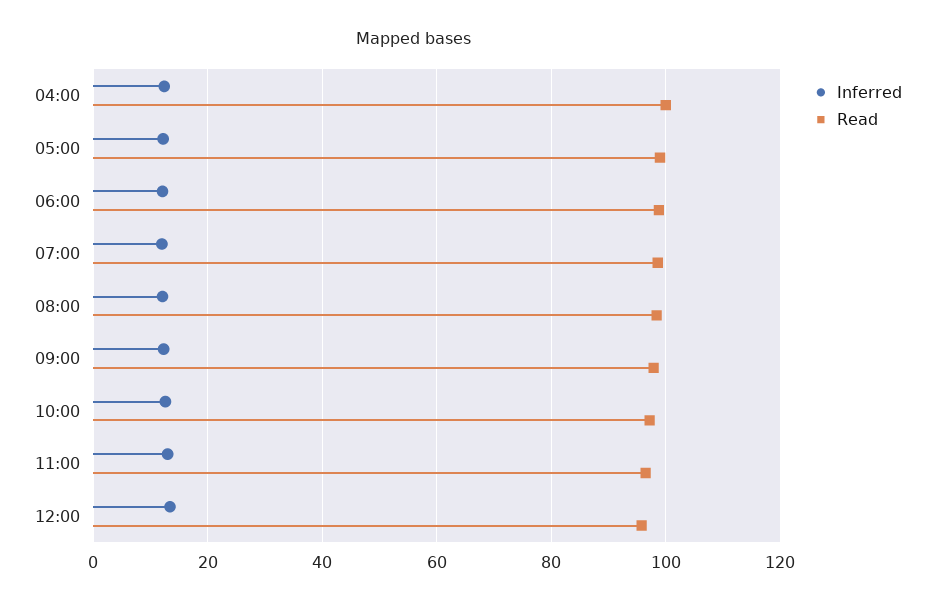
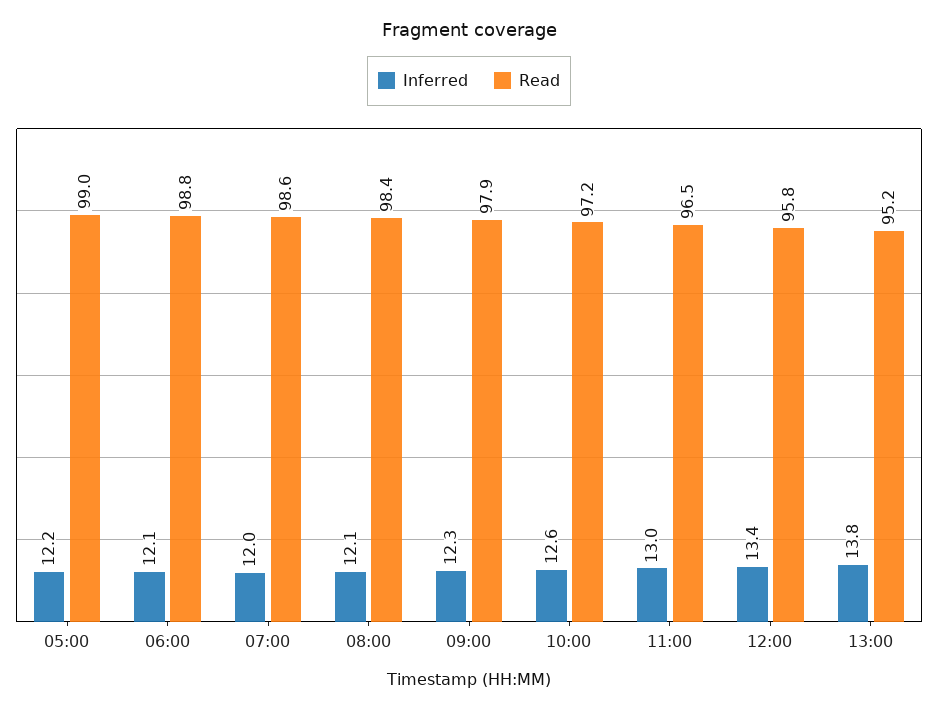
Inferred, 04:00: 12 -> none
Read, 04:00: 100 -> none
Inferred, 13:00: none -> 13.8
Read, 13:00: none -> 95.2

